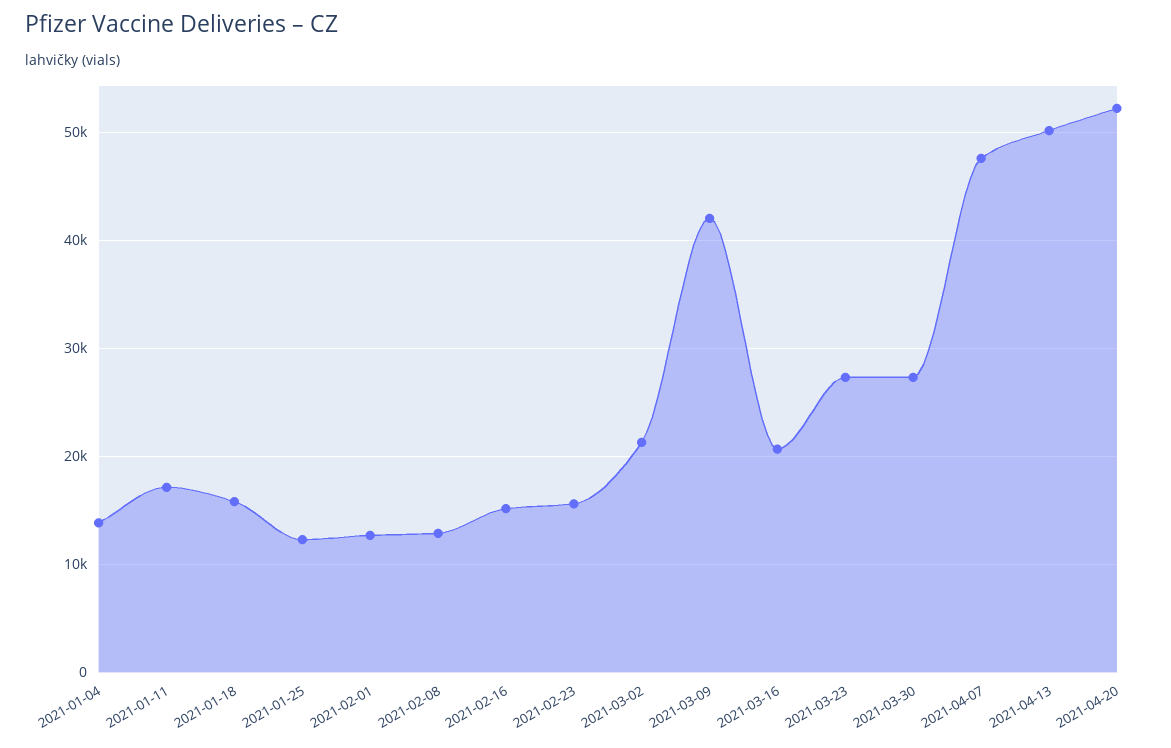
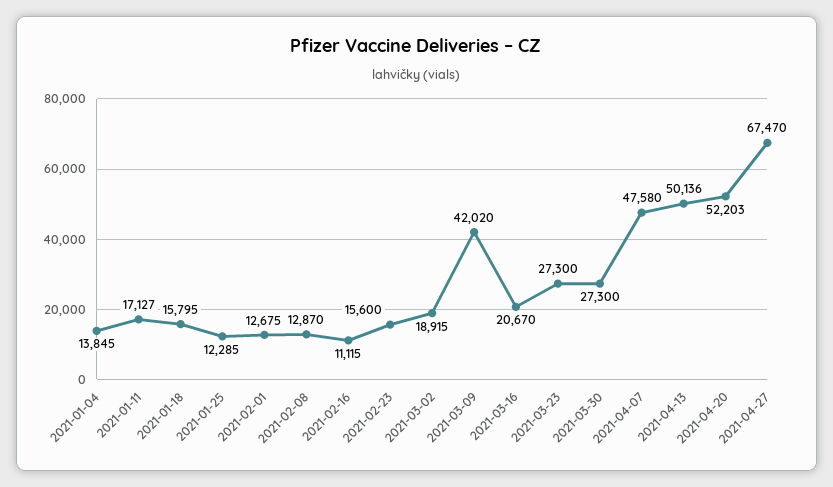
2021-02-16: 15000 -> 11115
2021-03-02: 21000 -> 18915
2021-04-27: none -> 67470

